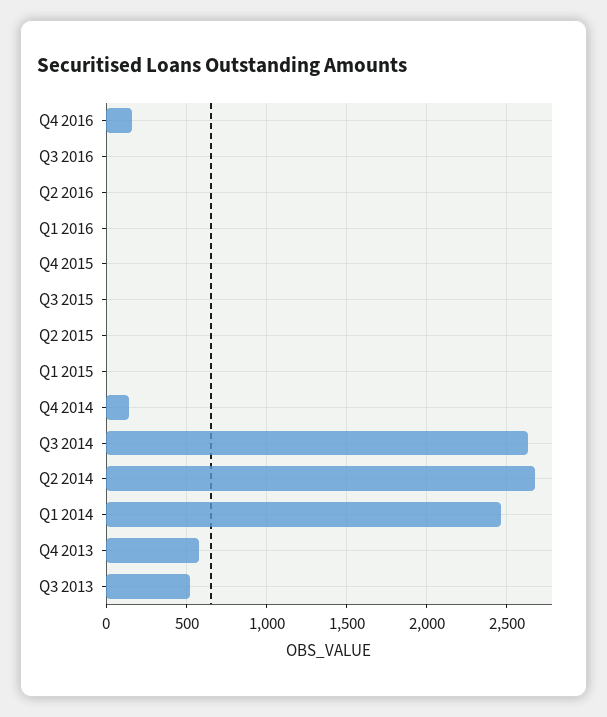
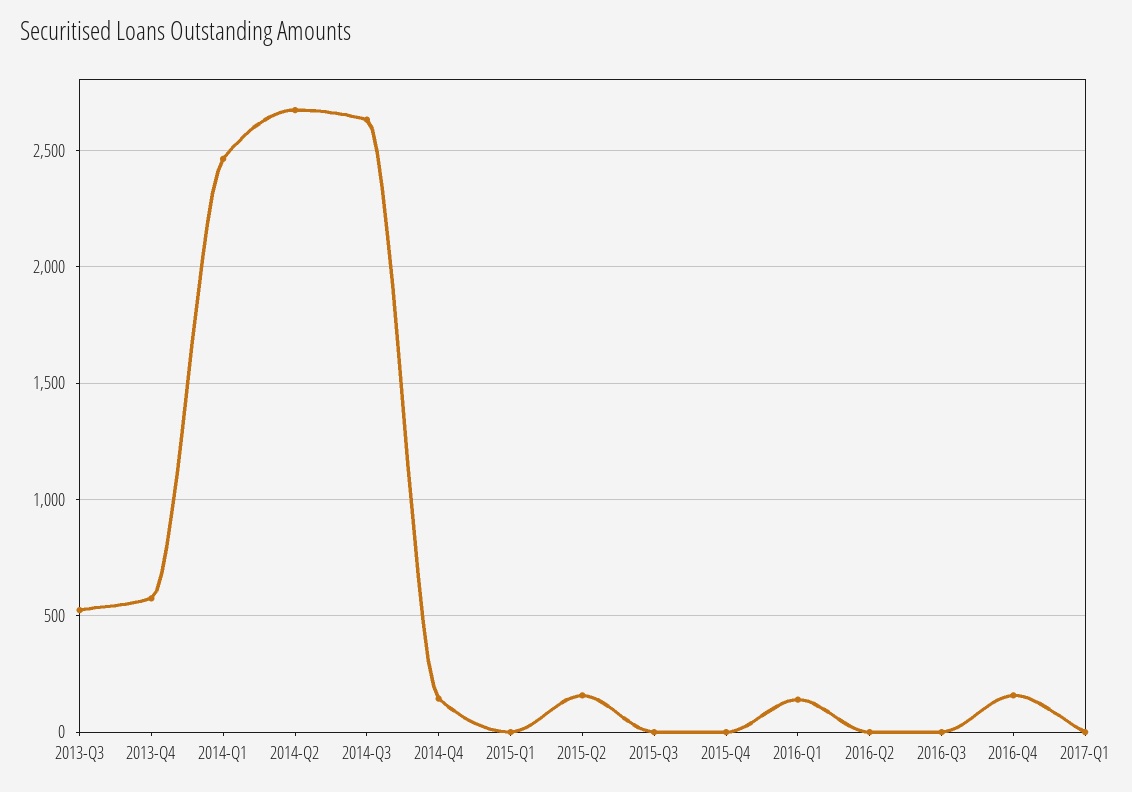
Q1 2016: 0 -> 150
Q2 2015: 0 -> 150
2017-Q1: none -> 0

